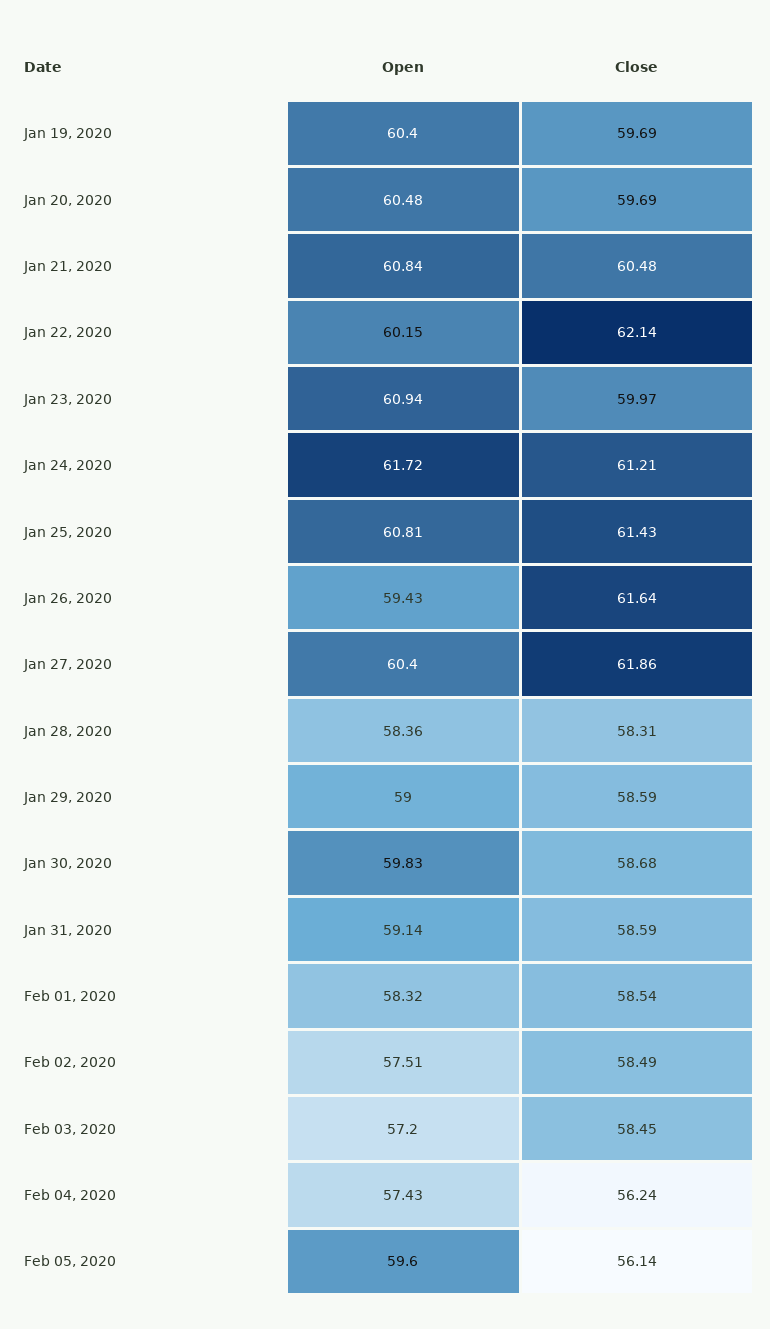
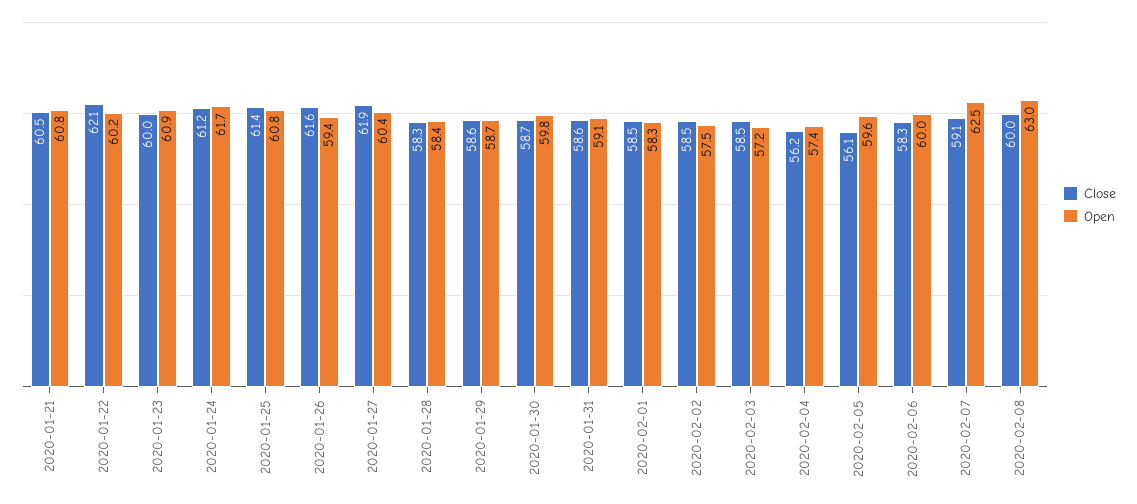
Open, Jan 19, 2020: 60.4 -> none
Close, Jan 19, 2020: 59.69 -> none
Open, Jan 20, 2020: 60.48 -> none
Close, Jan 20, 2020: 59.69 -> none
Open, Jan 29, 2020: 59 -> 58.7
Close, 2020-02-06: none -> 58.3
Open, 2020-02-06: none -> 60
Close, 2020-02-07: none -> 59.1
Open, 2020-02-07: none -> 62.5
Close, 2020-02-08: none -> 60
Open, 2020-02-08: none -> 63

